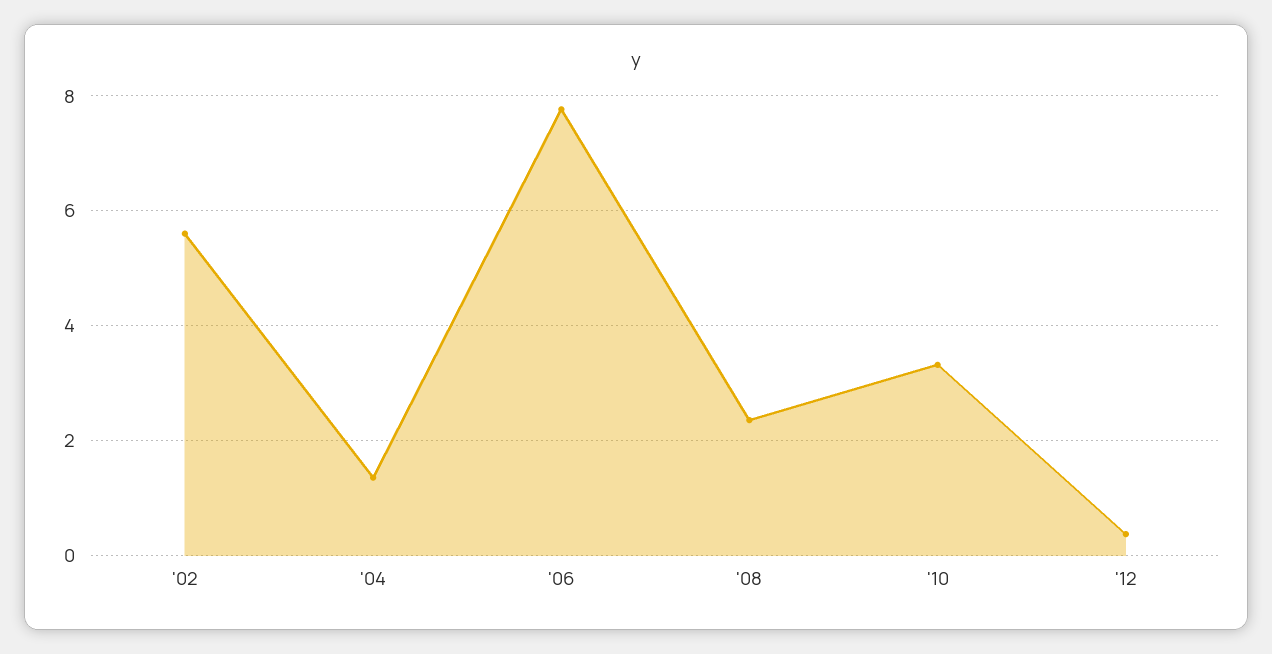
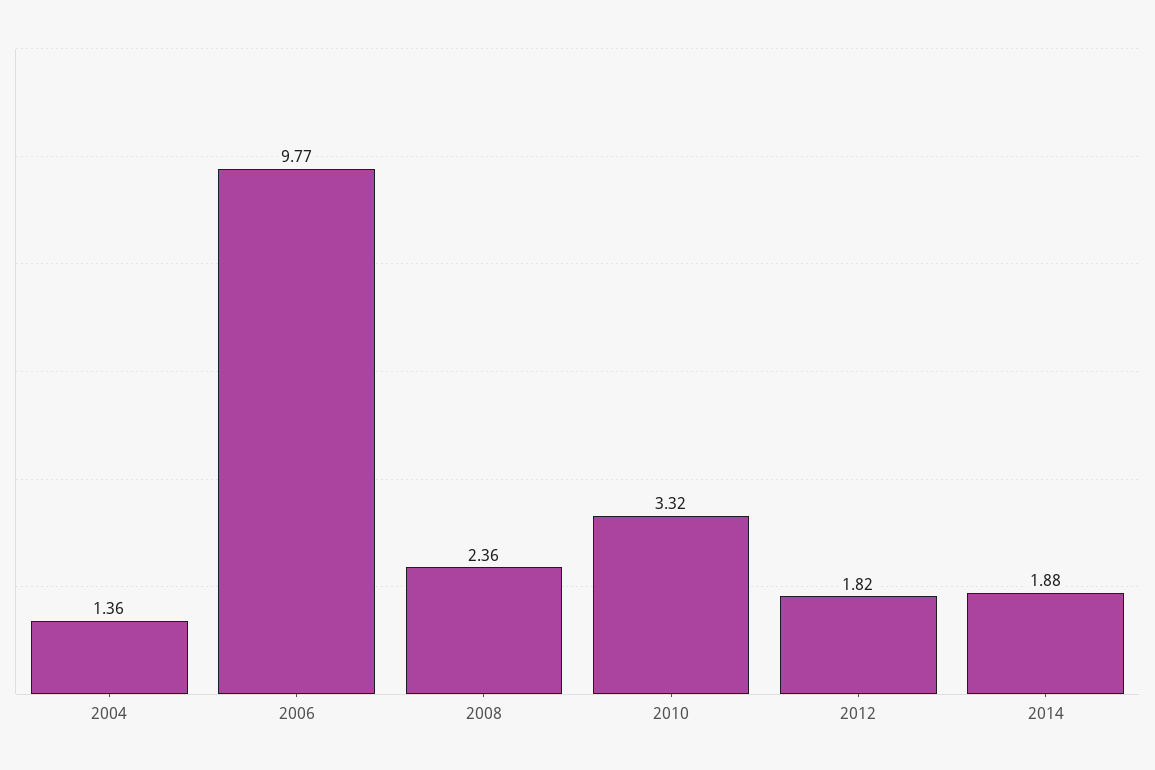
'02: 5.6 -> none
'06: 7.8 -> 9.77
'12: 0.4 -> 1.82
2014: none -> 1.88

